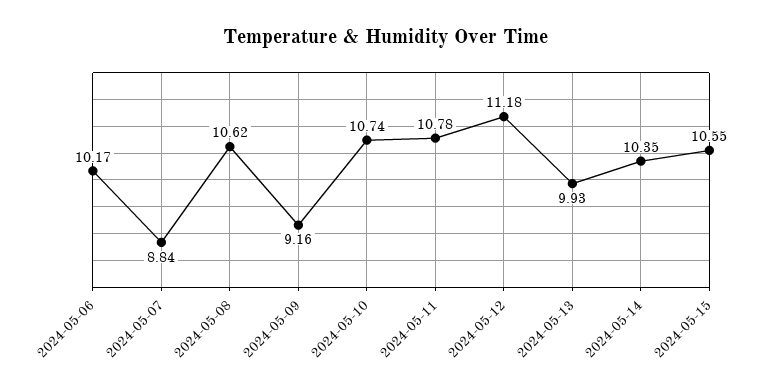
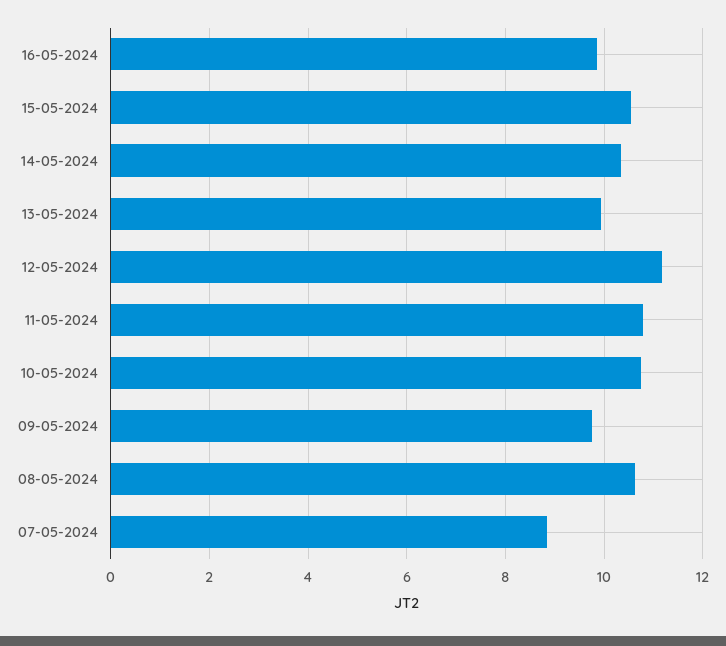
2024-05-06: 10.17 -> none
2024-05-09: 9.16 -> 9.8
16-05-2024: none -> 9.8

